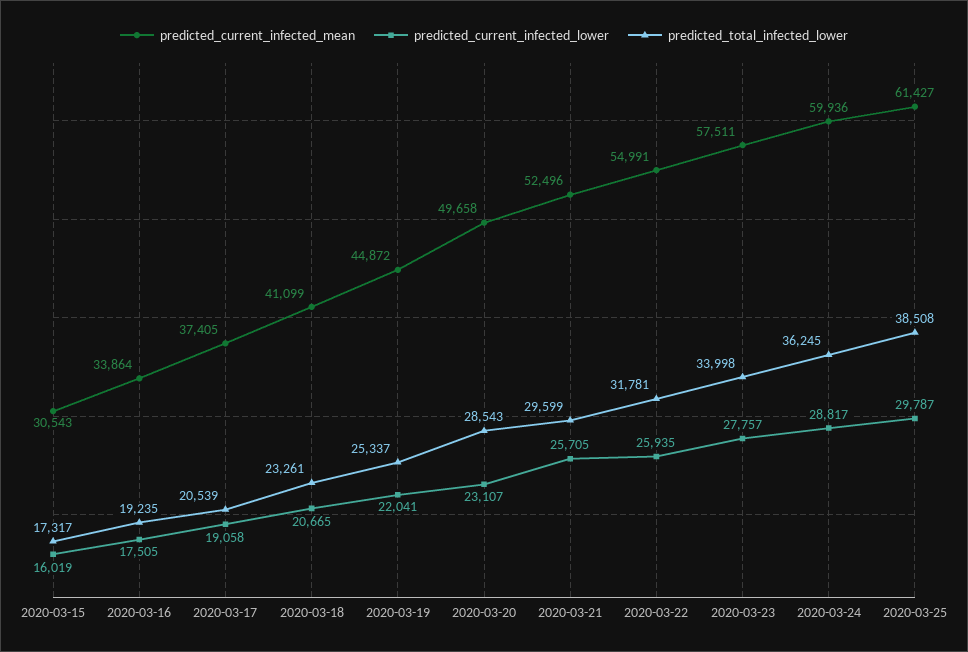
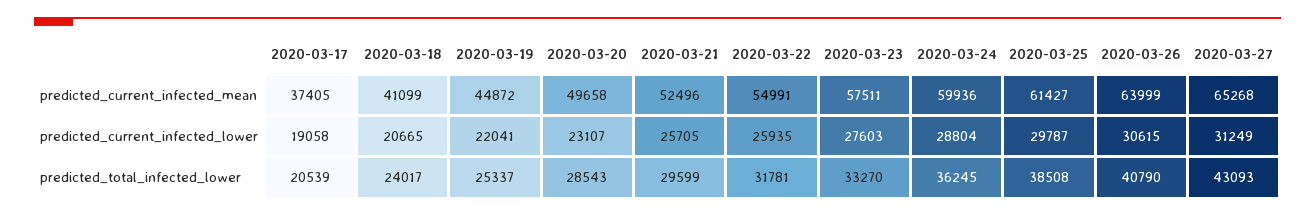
predicted_current_infected_mean, 2020-03-15: 30543 -> none
predicted_current_infected_lower, 2020-03-15: 16019 -> none
predicted_total_infected_lower, 2020-03-15: 17317 -> none
predicted_current_infected_mean, 2020-03-16: 33864 -> none
predicted_current_infected_lower, 2020-03-16: 17505 -> none
predicted_total_infected_lower, 2020-03-16: 19235 -> none
predicted_total_infected_lower, 2020-03-18: 23261 -> 24017
predicted_current_infected_lower, 2020-03-23: 27757 -> 27603
predicted_total_infected_lower, 2020-03-23: 33998 -> 33270
predicted_current_infected_lower, 2020-03-24: 28817 -> 28804
predicted_current_infected_mean, 2020-03-26: none -> 63999
predicted_current_infected_mean, 2020-03-27: none -> 65268
predicted_current_infected_lower, 2020-03-26: none -> 30615
predicted_current_infected_lower, 2020-03-27: none -> 31249
predicted_total_infected_lower, 2020-03-26: none -> 40790
predicted_total_infected_lower, 2020-03-27: none -> 43093

